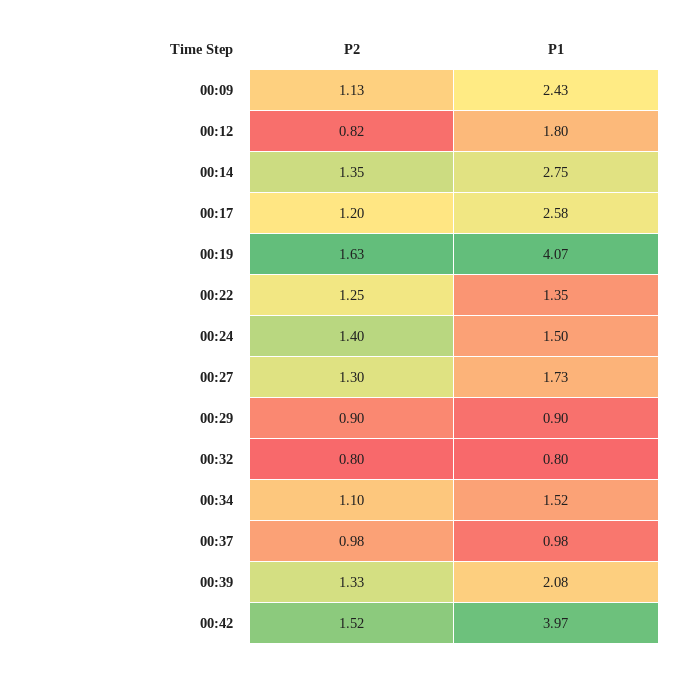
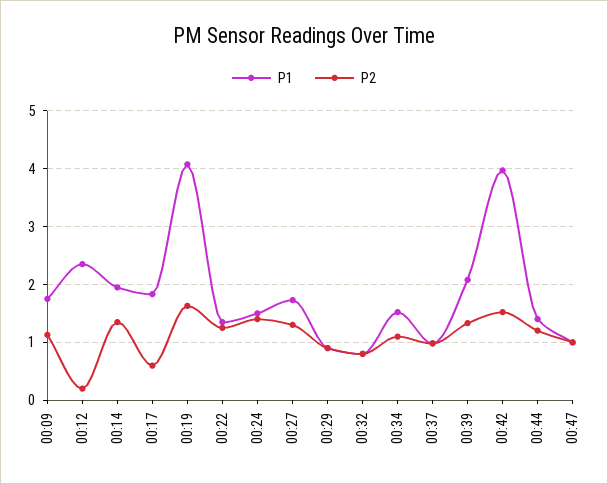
P1, 00:09: 2.43 -> 1.8
P2, 00:12: 0.82 -> 0.2
P1, 00:12: 1.8 -> 2.4
P1, 00:14: 2.75 -> 2
P2, 00:17: 1.2 -> 0.6
P1, 00:17: 2.58 -> 1.8
P1, 00:44: none -> 1.4
P2, 00:44: none -> 1.2
P1, 00:47: none -> 1
P2, 00:47: none -> 1

